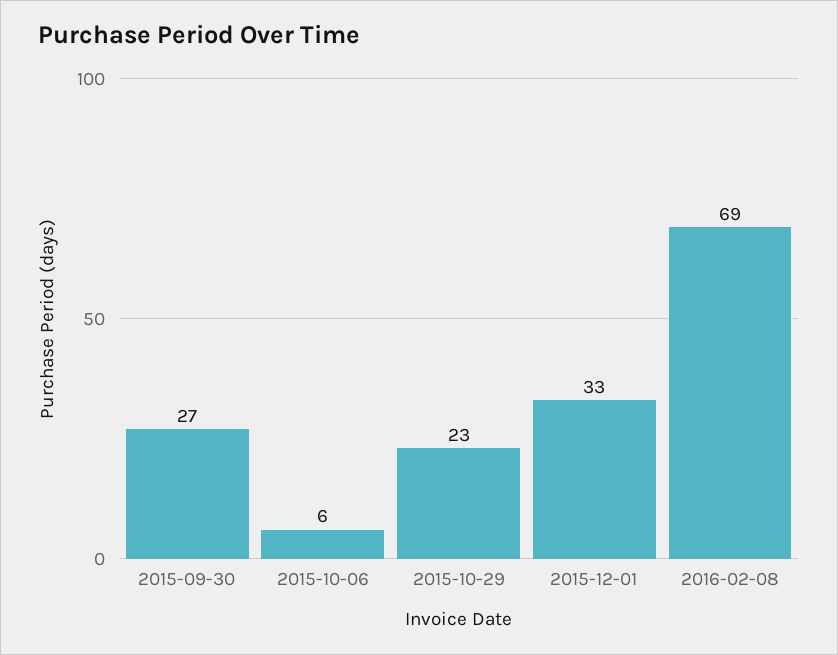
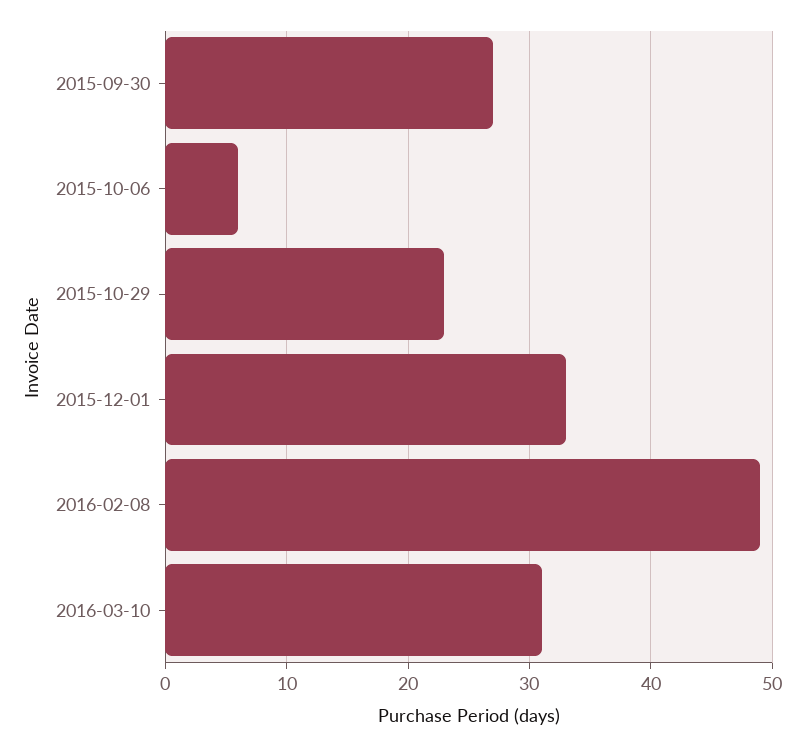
2016-02-08: 69 -> 49
2016-03-10: none -> 31

